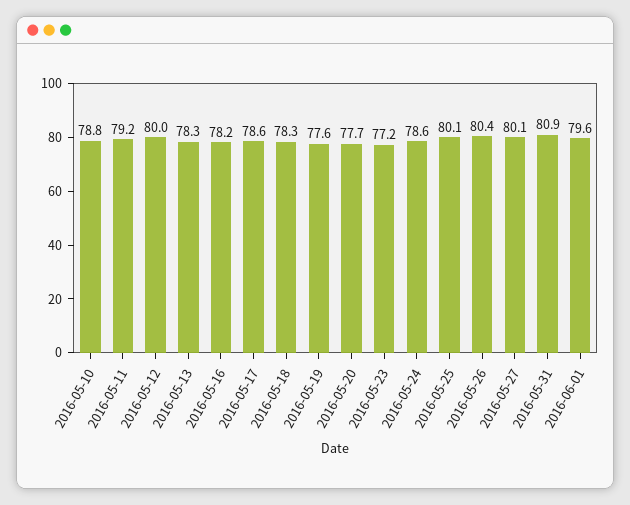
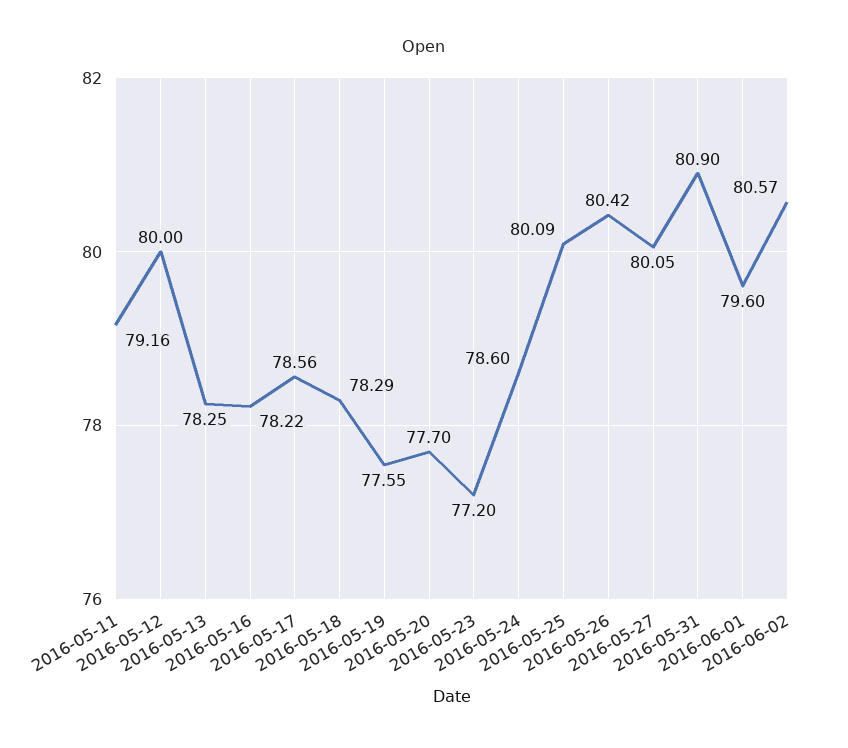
2016-05-10: 78.8 -> none
2016-06-02: none -> 80.57

